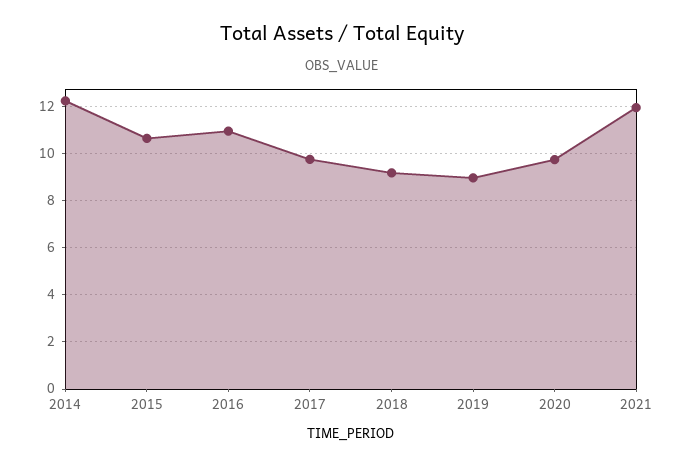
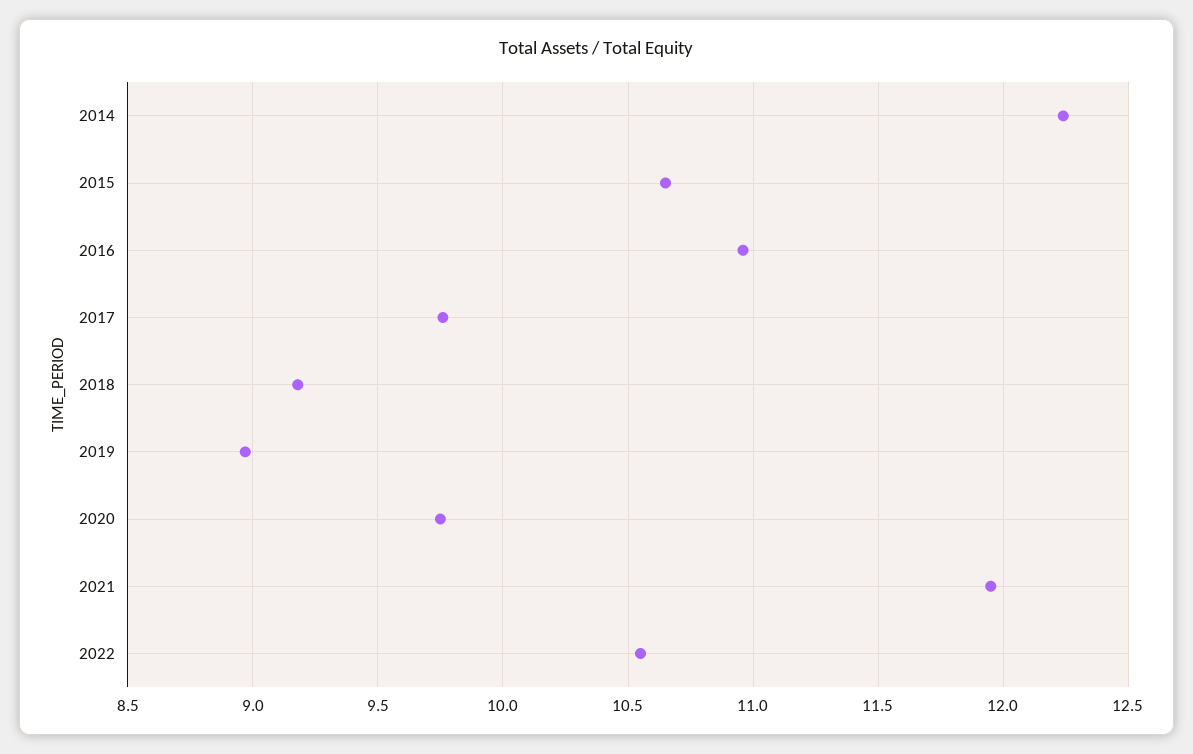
2022: none -> 10.55

